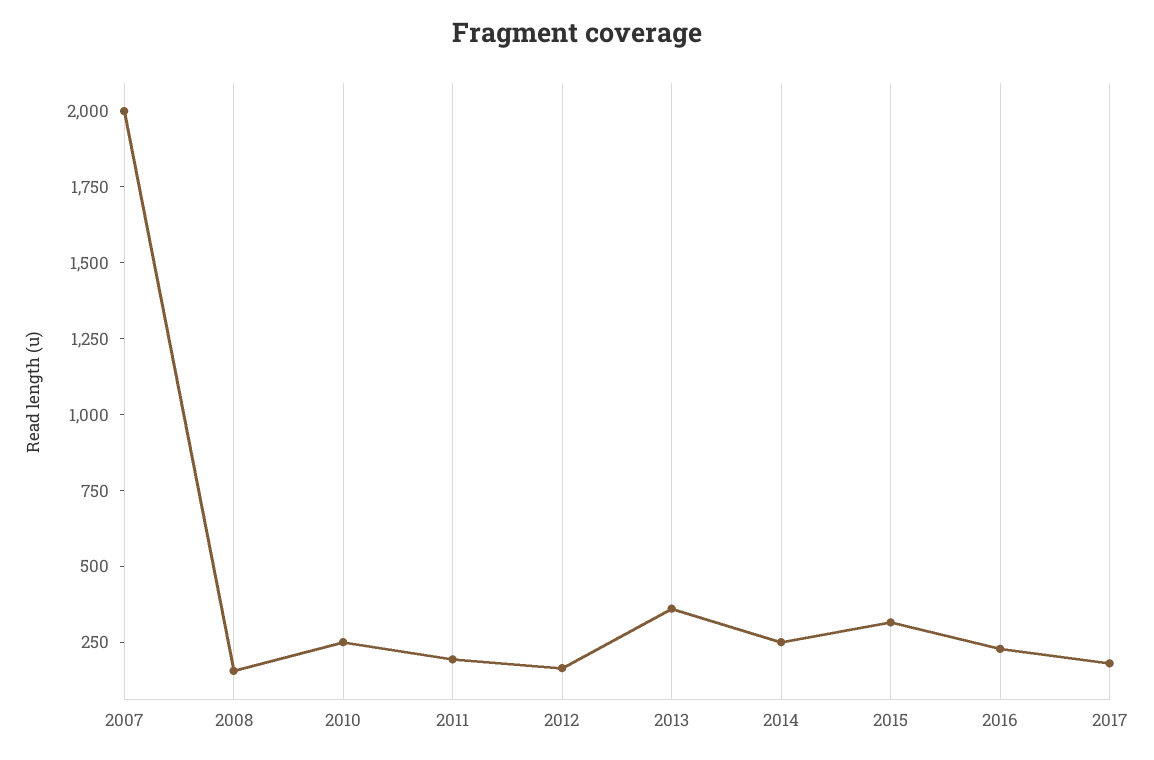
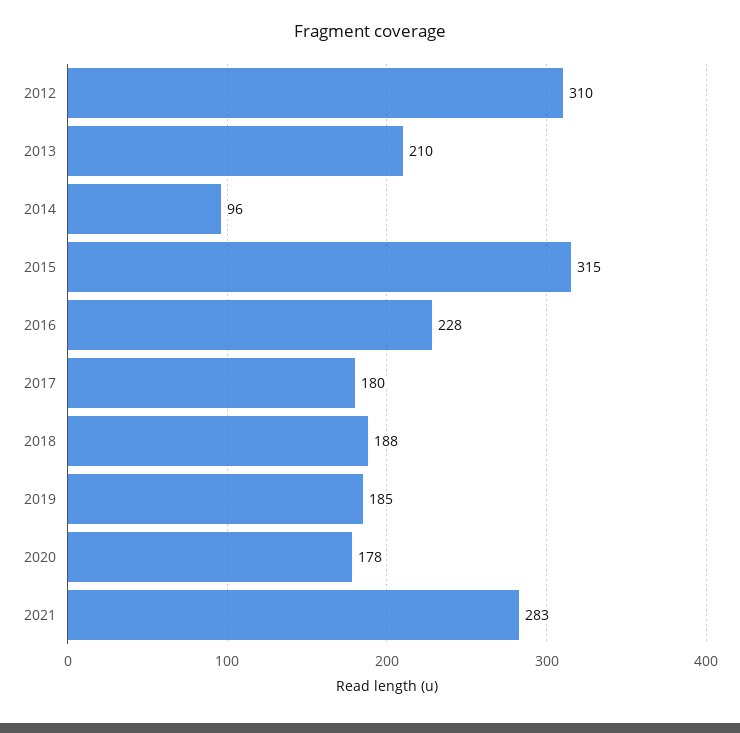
2007: 2000 -> none
2008: 150 -> none
2010: 250 -> none
2011: 200 -> none
2012: 150 -> 310
2013: 350 -> 210
2014: 250 -> 96
2018: none -> 188
2019: none -> 185
2020: none -> 178
2021: none -> 283

